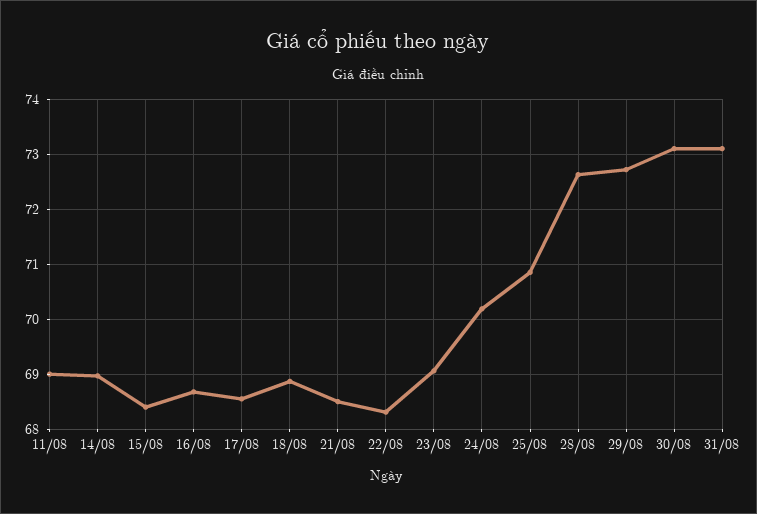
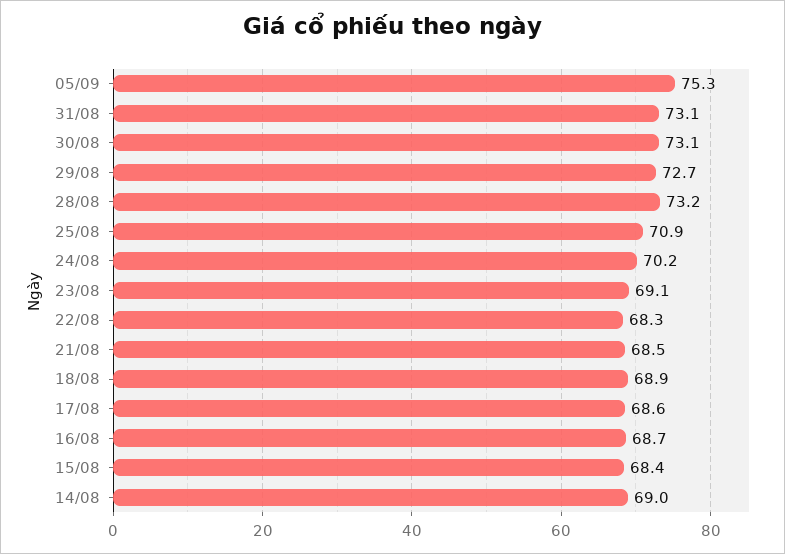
11/08: 69 -> none
28/08: 72.6 -> 73.2
05/09: none -> 75.3

